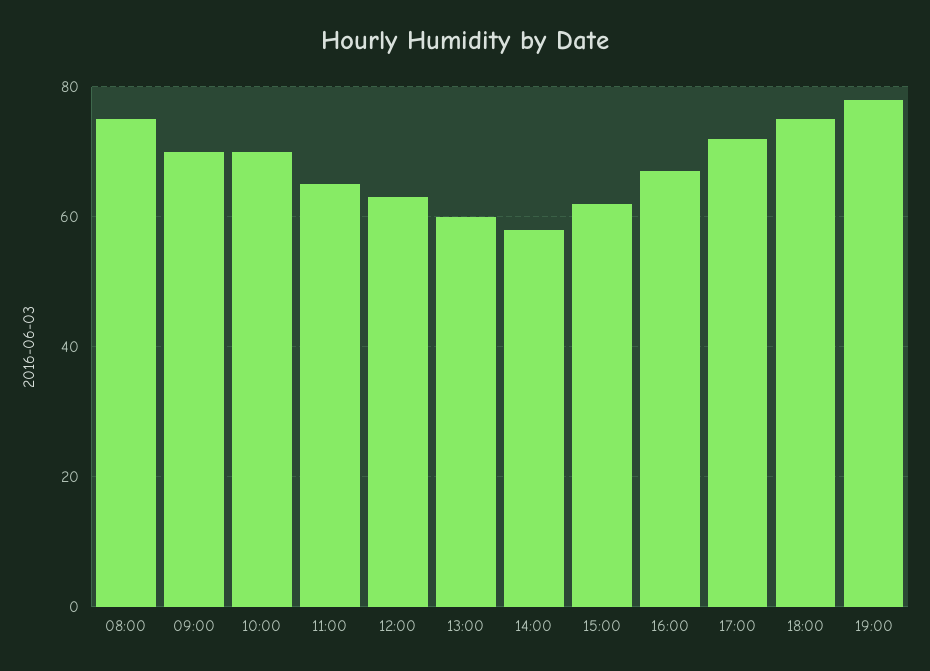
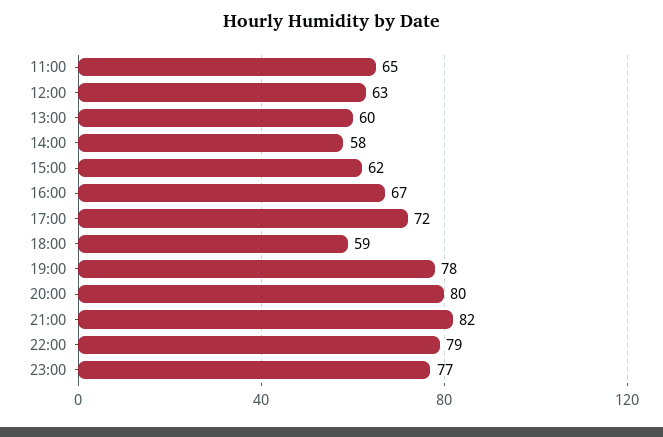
08:00: 75 -> none
09:00: 70 -> none
10:00: 70 -> none
18:00: 75 -> 59
20:00: none -> 80
21:00: none -> 82
22:00: none -> 79
23:00: none -> 77

